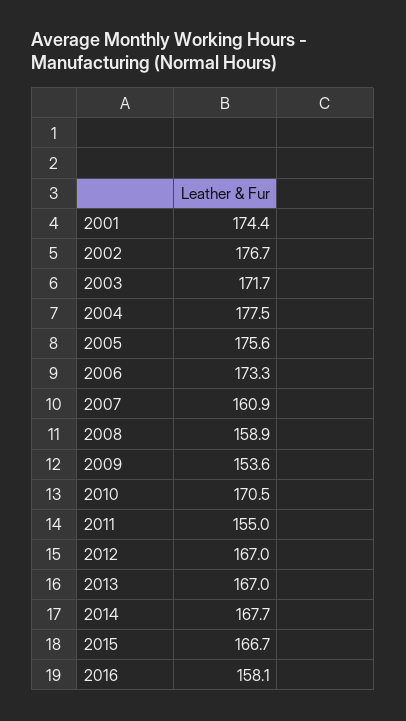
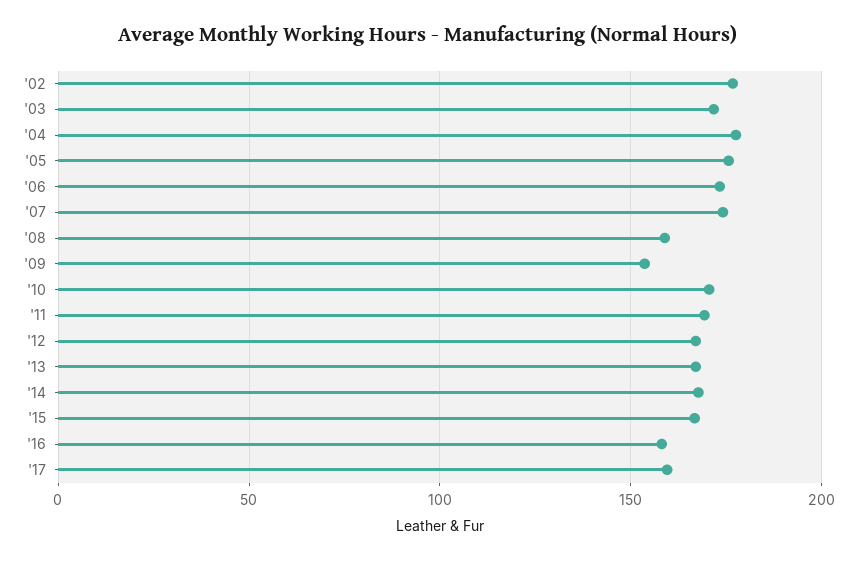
2001: 174.4 -> none
2007: 160.9 -> 175
2011: 155 -> 170
'17: none -> 160

